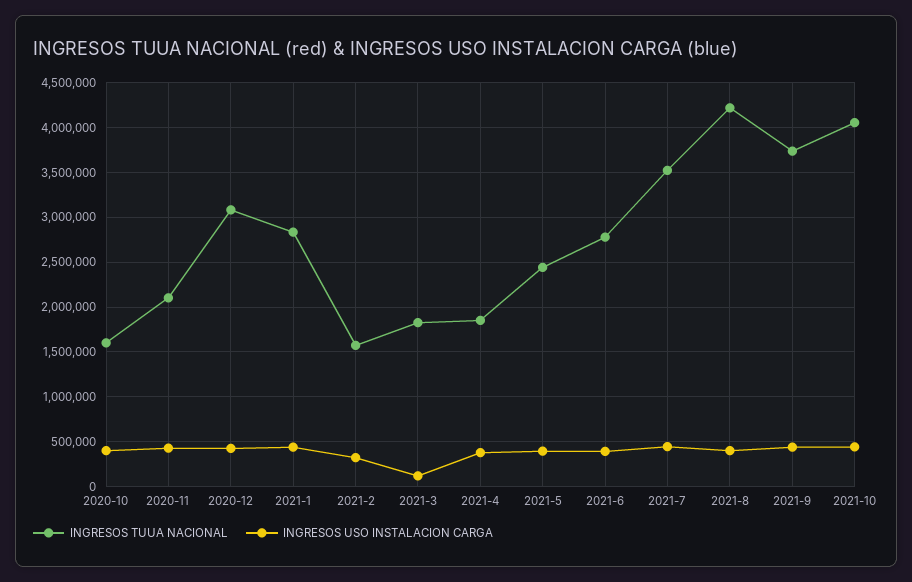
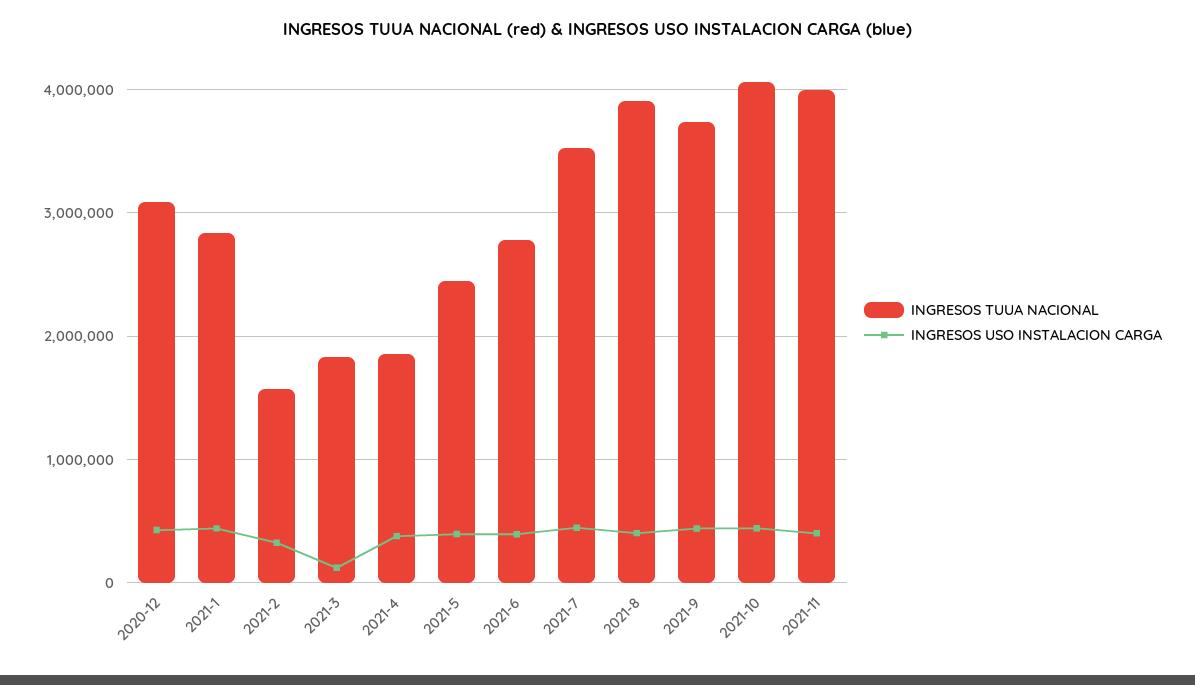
INGRESOS TUUA NACIONAL, 2020-10: 1600000 -> none
INGRESOS USO INSTALACION CARGA, 2020-10: 400000 -> none
INGRESOS TUUA NACIONAL, 2020-11: 2100000 -> none
INGRESOS USO INSTALACION CARGA, 2020-11: 400000 -> none
INGRESOS TUUA NACIONAL, 2021-8: 4200000 -> 3900000
INGRESOS TUUA NACIONAL, 2021-11: none -> 4000000
INGRESOS USO INSTALACION CARGA, 2021-11: none -> 400000

